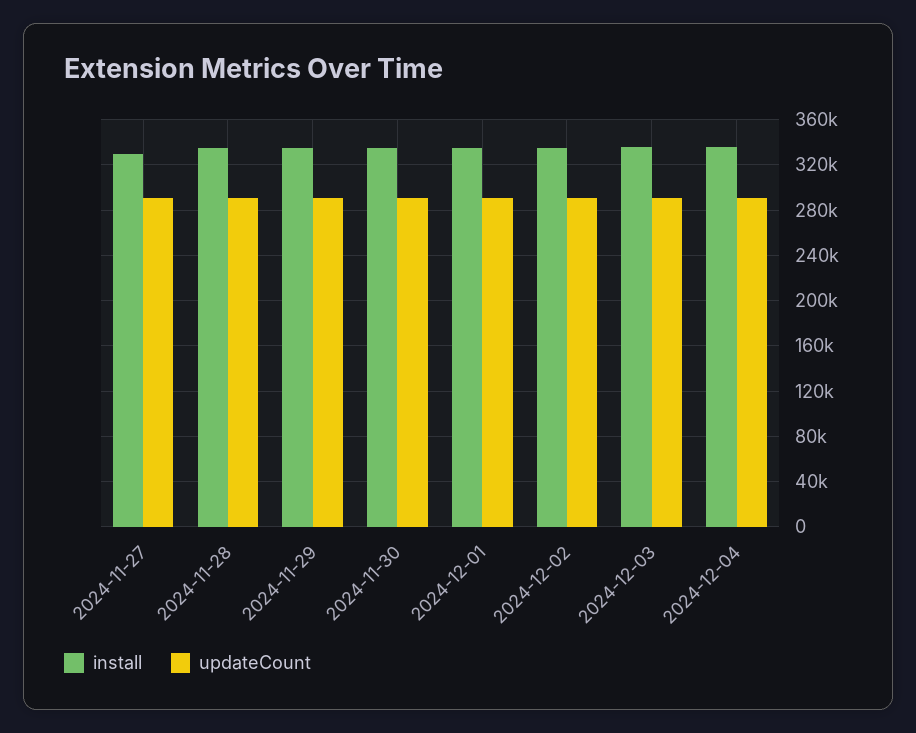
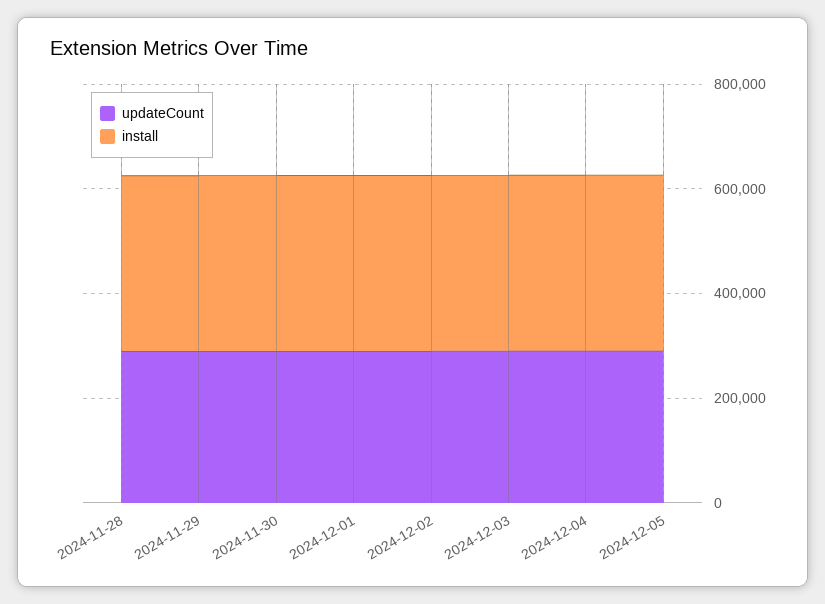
install, 2024-11-27: 330000 -> none
updateCount, 2024-11-27: 290000 -> none
updateCount, 2024-12-05: none -> 300000
install, 2024-12-05: none -> 350000

